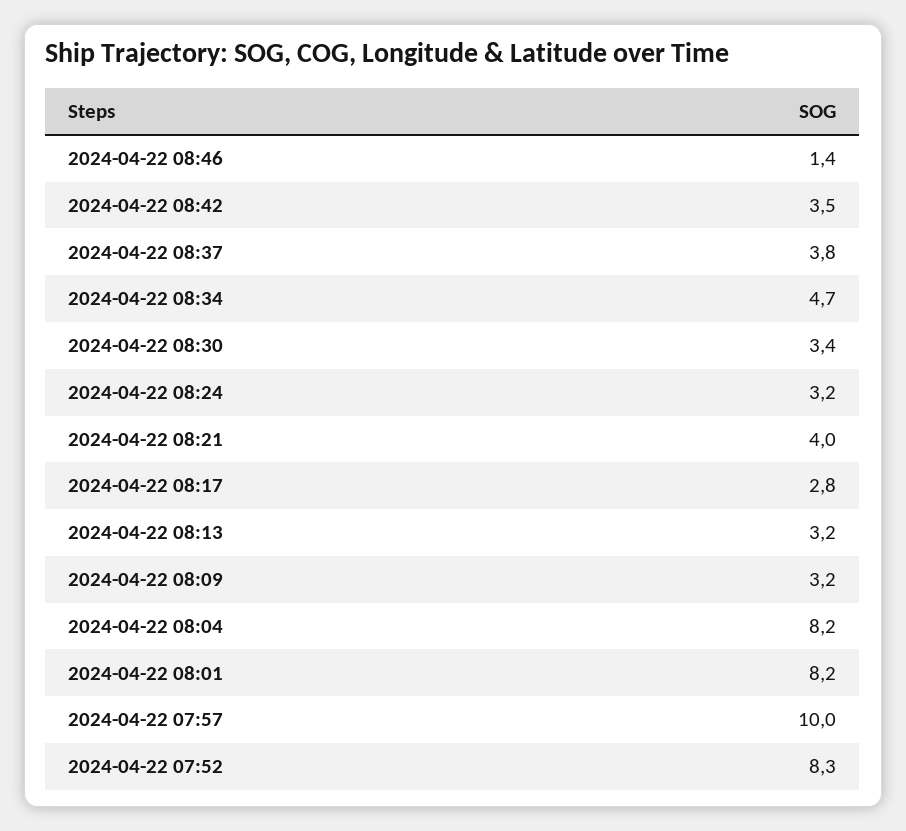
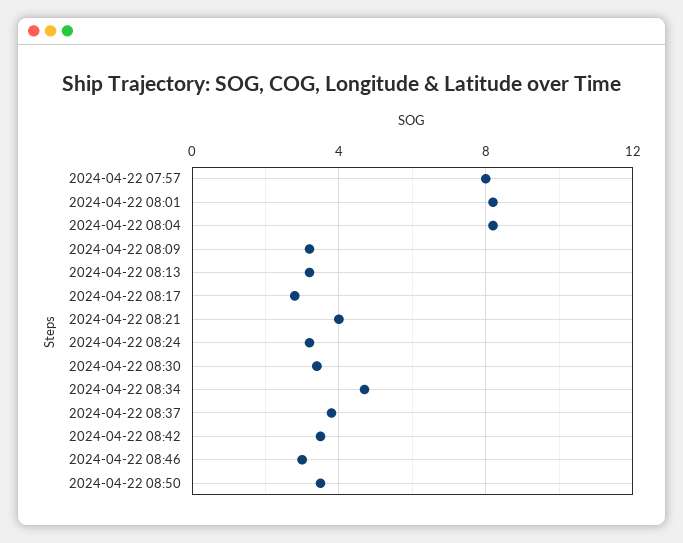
2024-04-22 08:46: 1.4 -> 3
2024-04-22 07:57: 10 -> 8
2024-04-22 07:52: 8.3 -> none
2024-04-22 08:50: none -> 3.5

